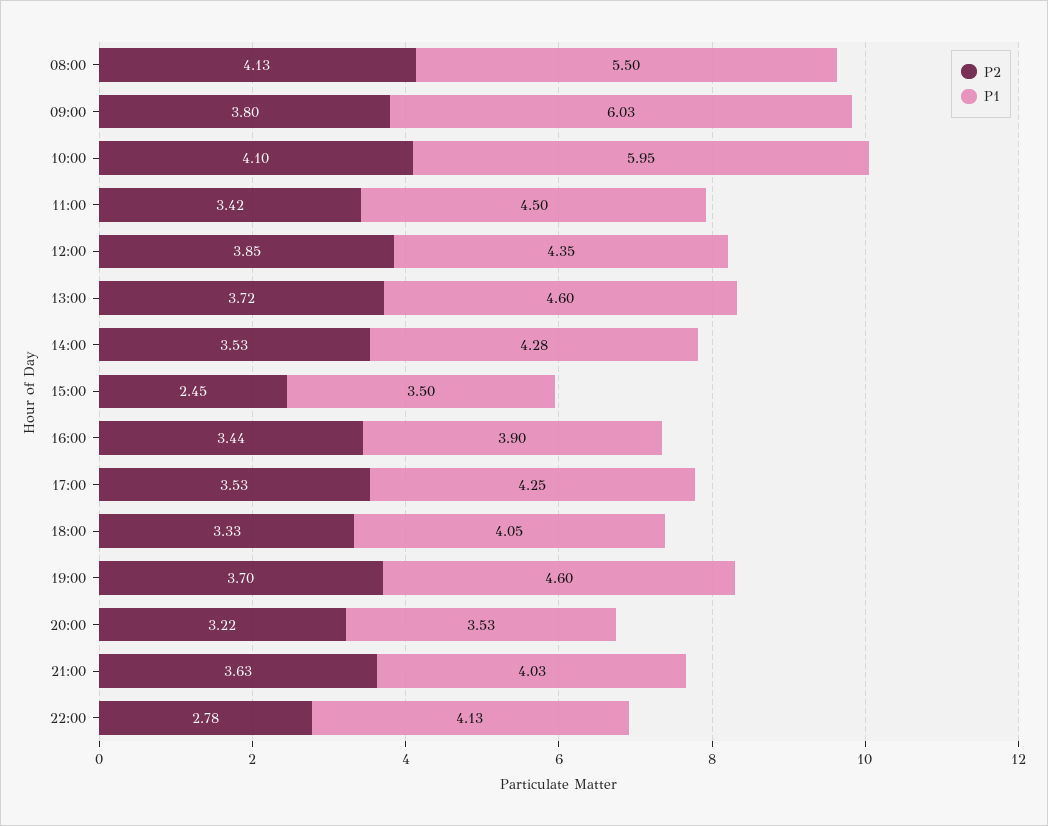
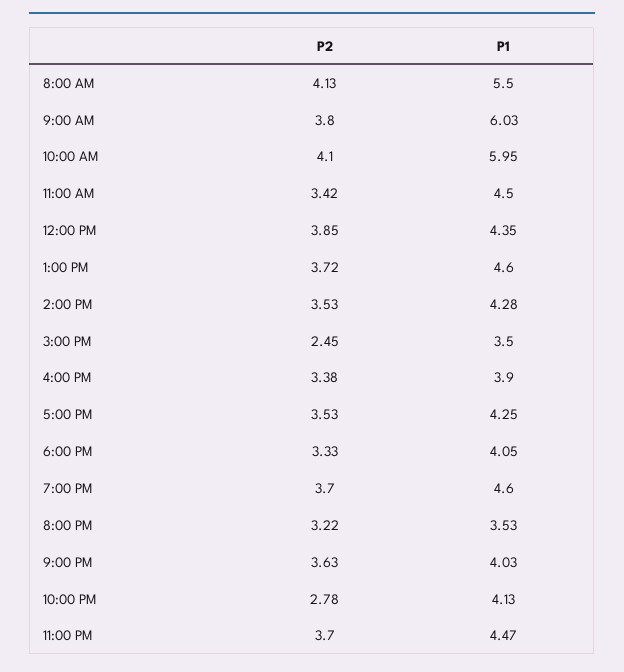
P2, 16:00: 3.44 -> 3.38
P2, 11:00 PM: none -> 3.7
P1, 11:00 PM: none -> 4.47

